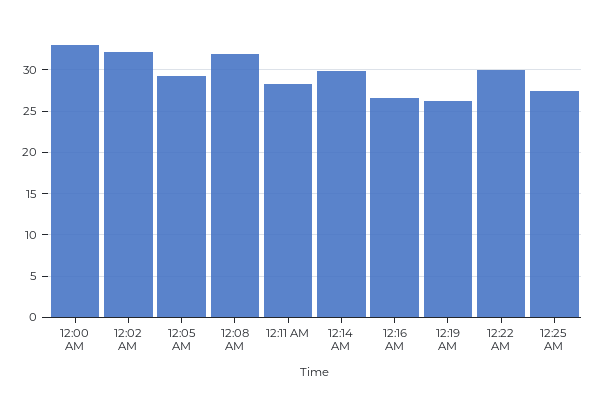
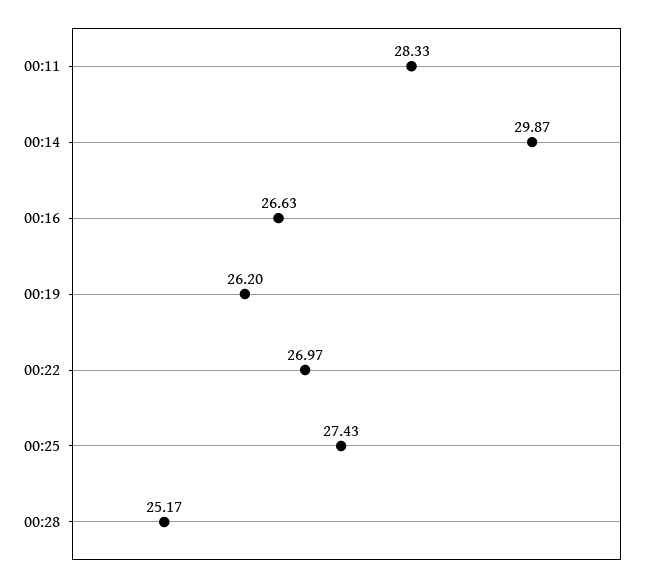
12:00 AM: 33 -> none
12:02 AM: 32 -> none
12:05 AM: 29 -> none
12:08 AM: 32 -> none
12:22 AM: 30 -> 26.97
00:28: none -> 25.17

